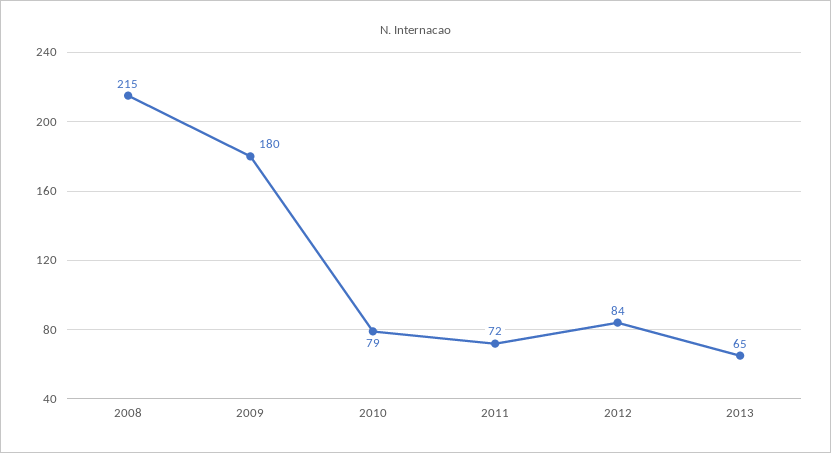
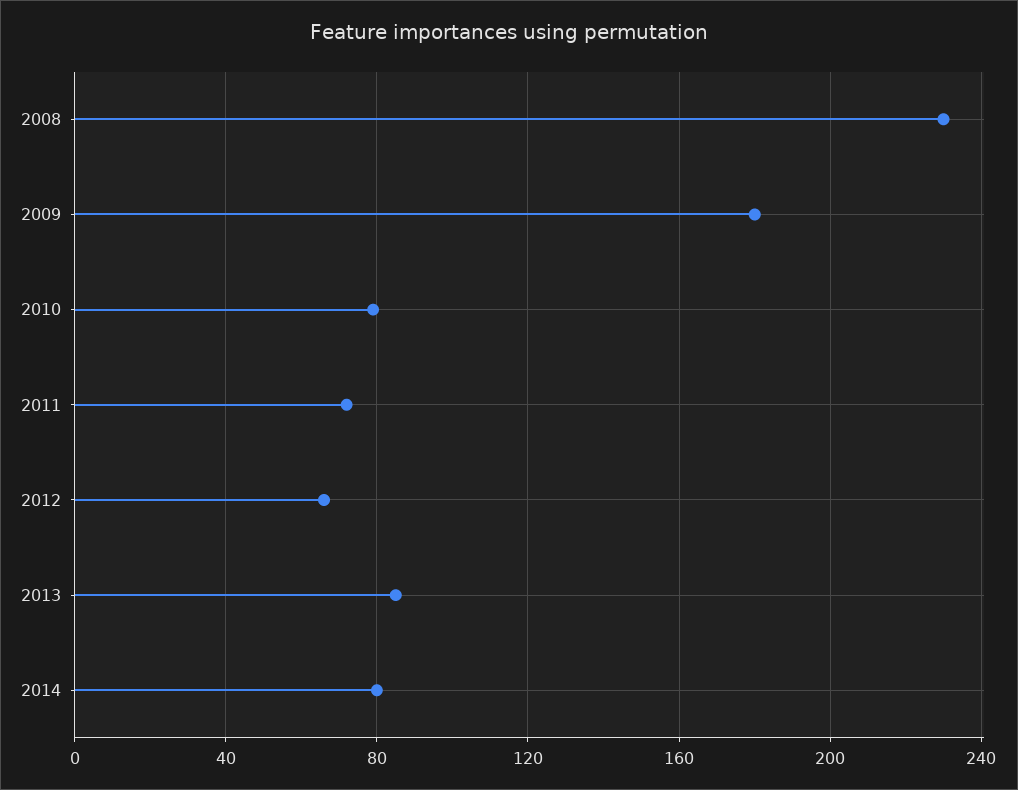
2008: 215 -> 230
2012: 84 -> 65
2013: 65 -> 85
2014: none -> 80

